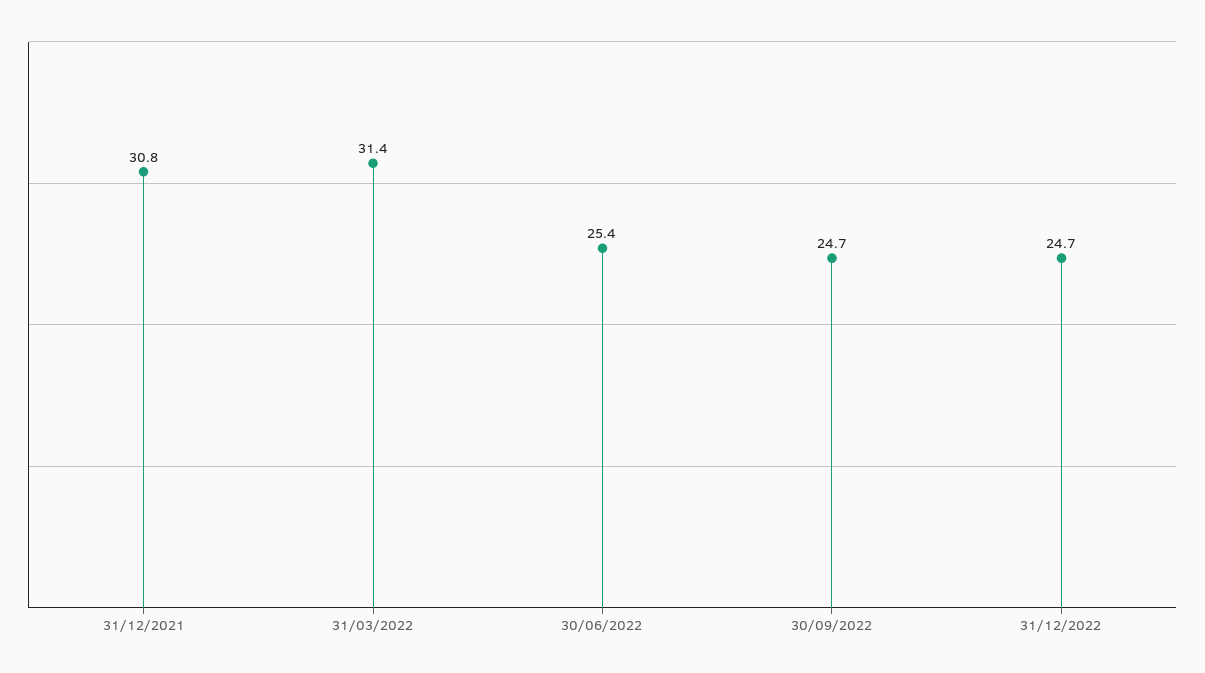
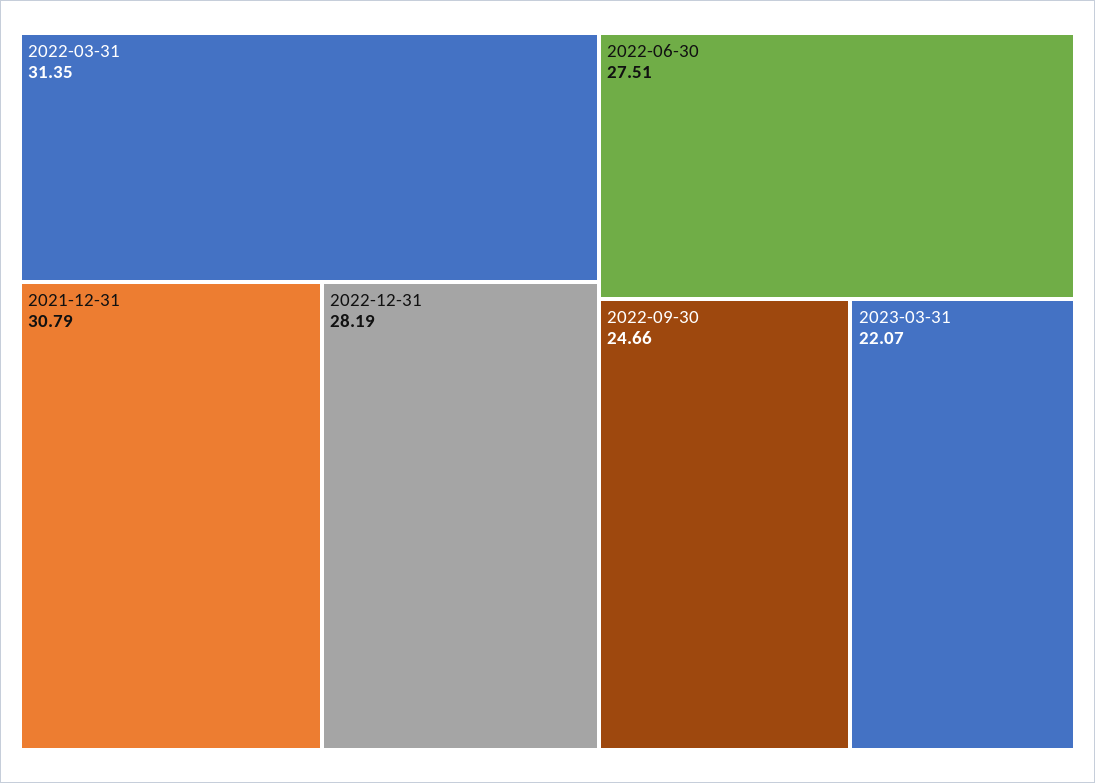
30/06/2022: 25.4 -> 27.51
31/12/2022: 24.7 -> 28.19
2023-03-31: none -> 22.07

